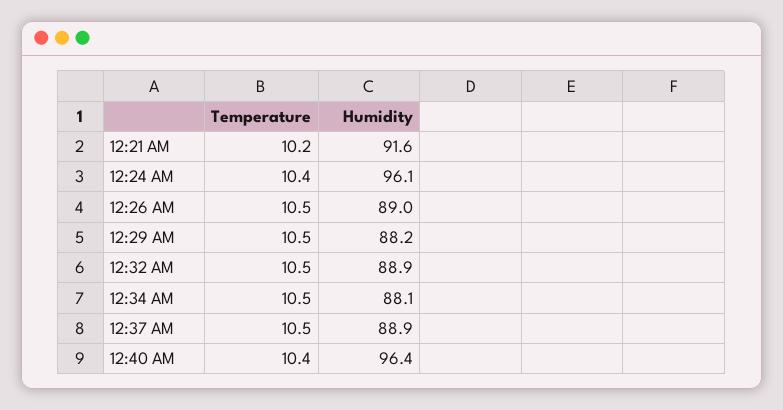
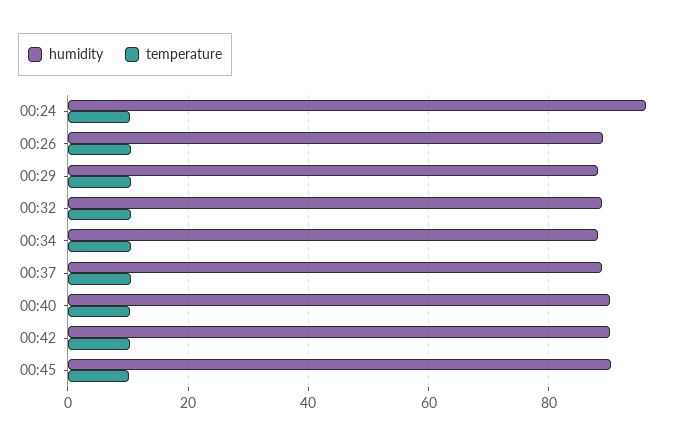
Temperature, 12:21 AM: 10.2 -> none
Humidity, 12:21 AM: 91.6 -> none
Humidity, 12:40 AM: 96.4 -> 90
Humidity, 00:42: none -> 90
Temperature, 00:42: none -> 10
Humidity, 00:45: none -> 90
Temperature, 00:45: none -> 10

